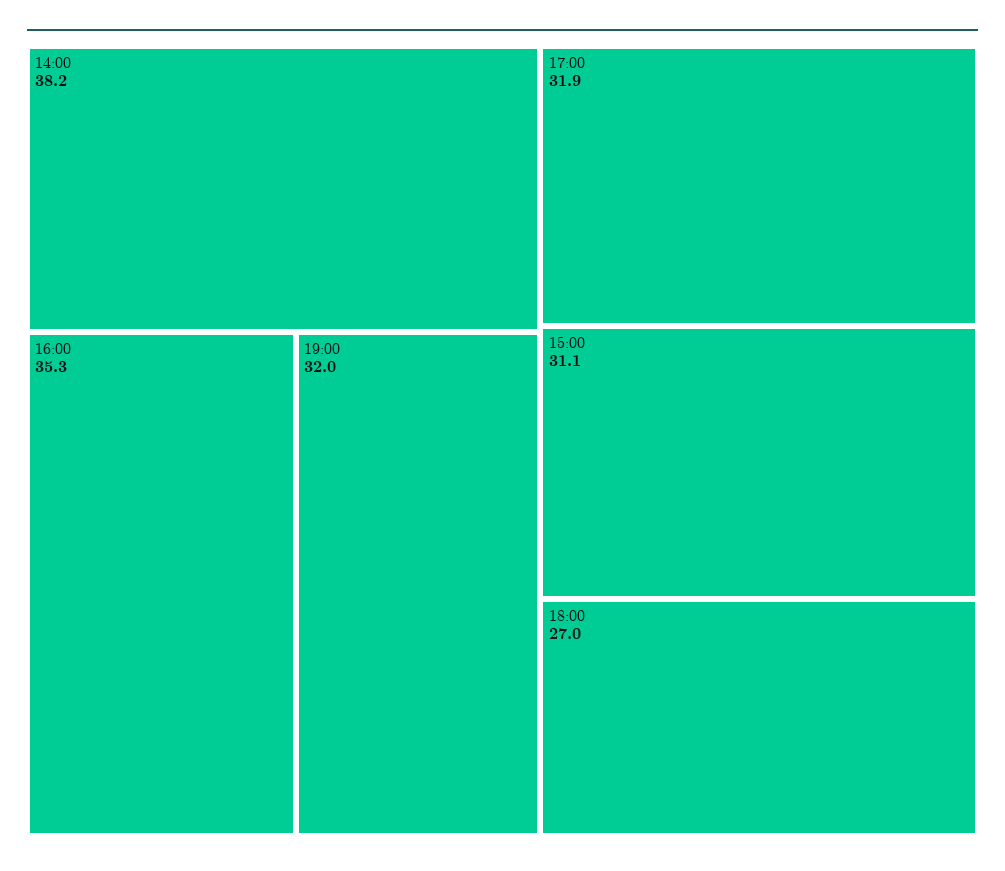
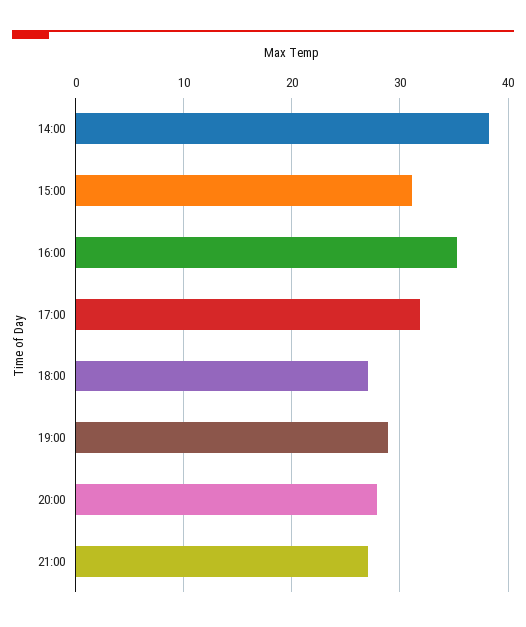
19:00: 32 -> 29
20:00: none -> 28
21:00: none -> 27

